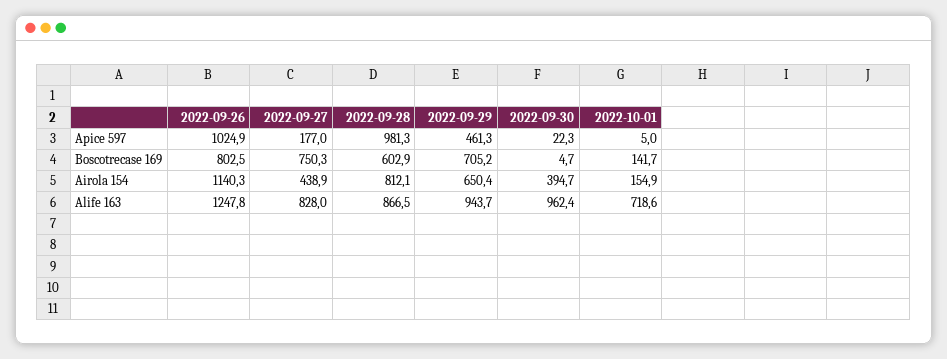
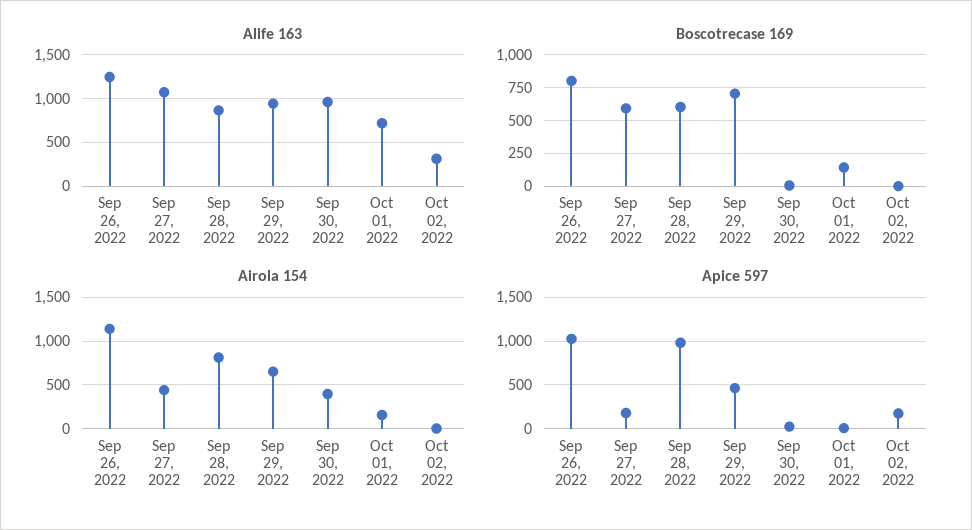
Boscotrecase 169, 2022-09-27: 750.3 -> 600
Alife 163, 2022-09-27: 828 -> 1100
Alife 163, Oct 02, 2022: none -> 300
Boscotrecase 169, Oct 02, 2022: none -> 0
Airola 154, Oct 02, 2022: none -> 0
Apice 597, Oct 02, 2022: none -> 200

